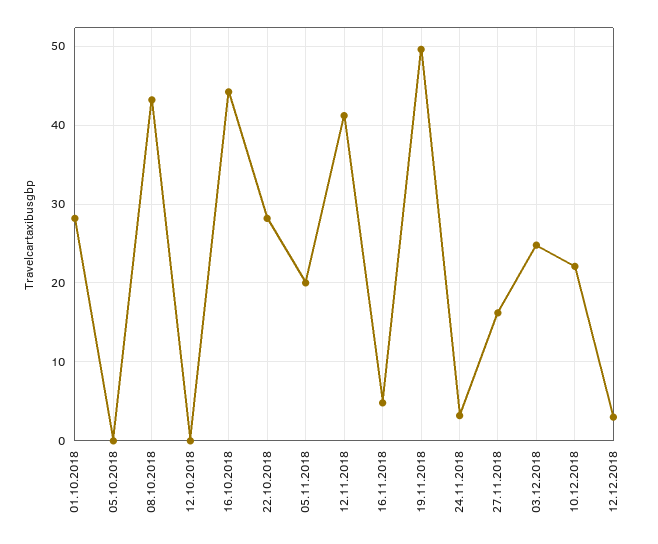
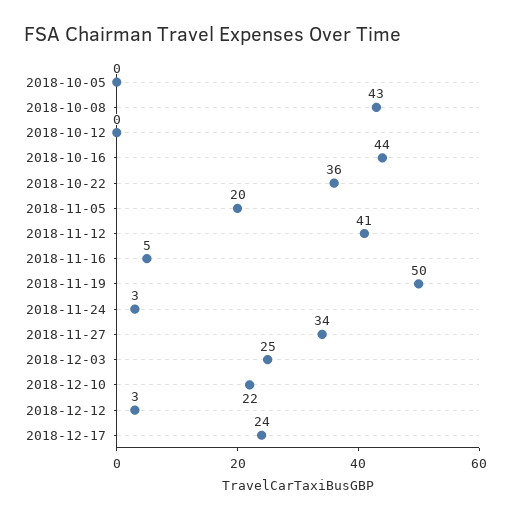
01.10.2018: 28 -> none
22.10.2018: 28 -> 36
27.11.2018: 16 -> 34
2018-12-17: none -> 24

